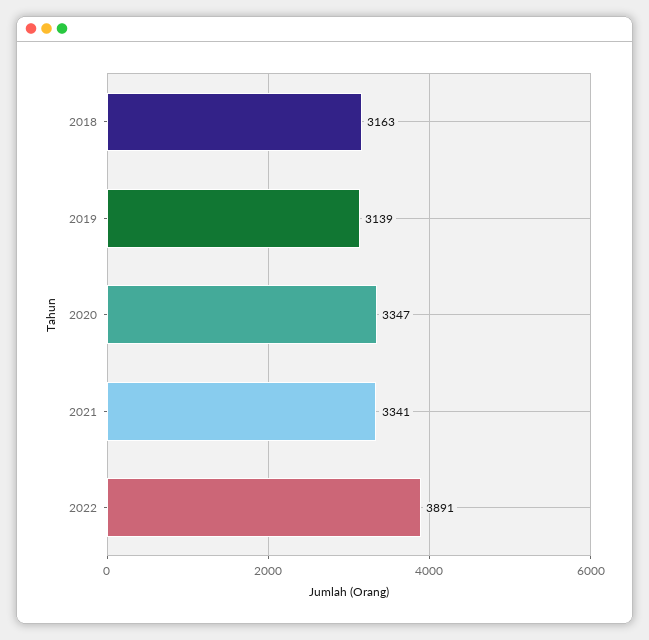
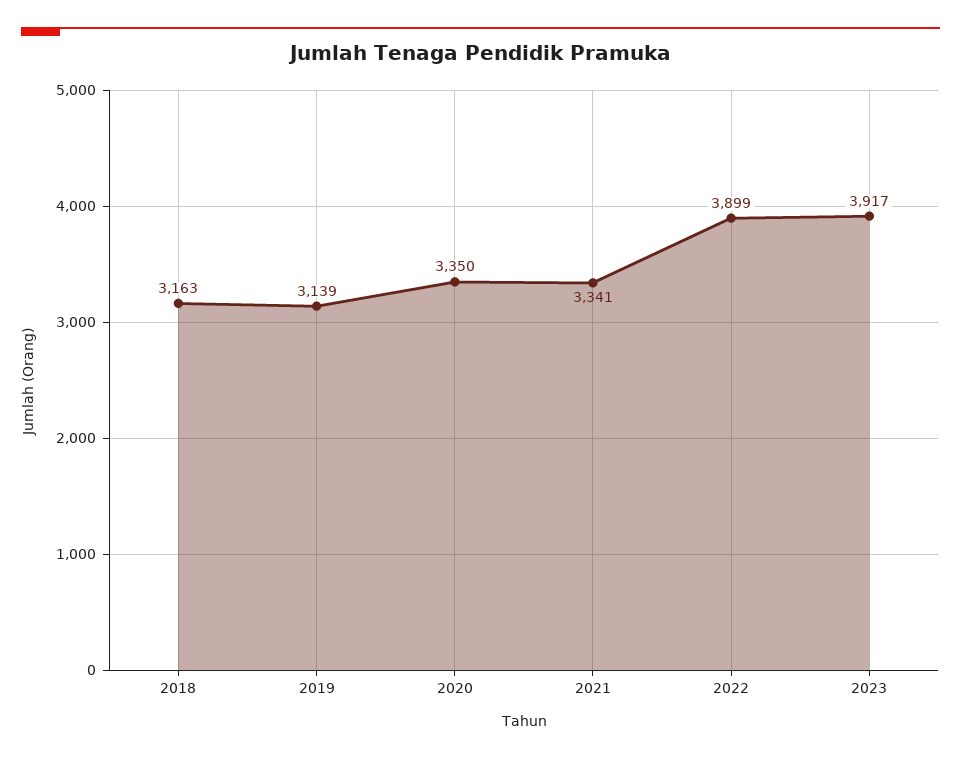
2020: 3347 -> 3350
2022: 3891 -> 3899
2023: none -> 3917

